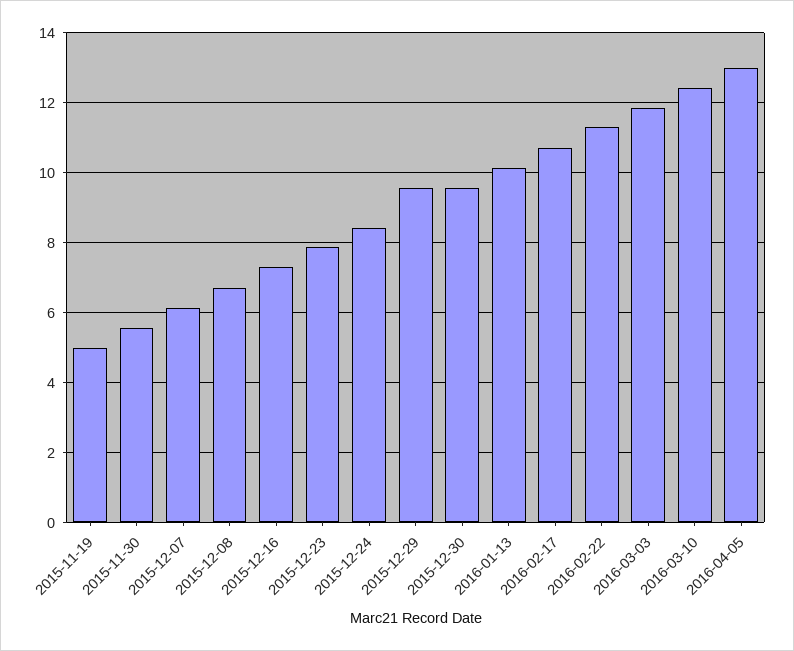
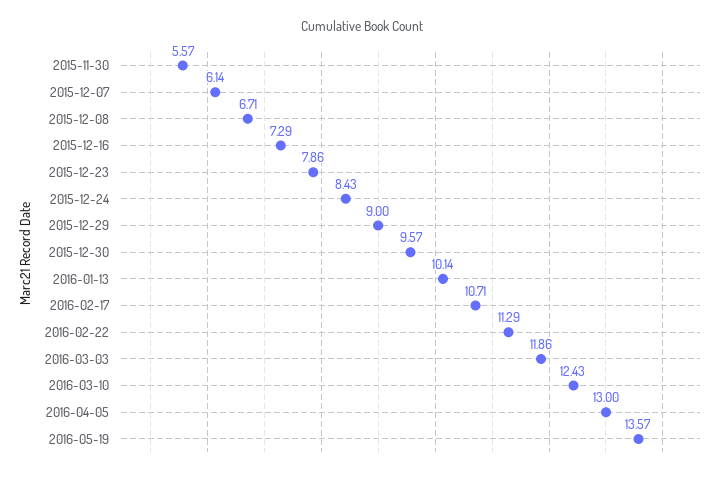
2015-11-19: 5 -> none
2015-12-29: 9.6 -> 9
2016-05-19: none -> 13.57

